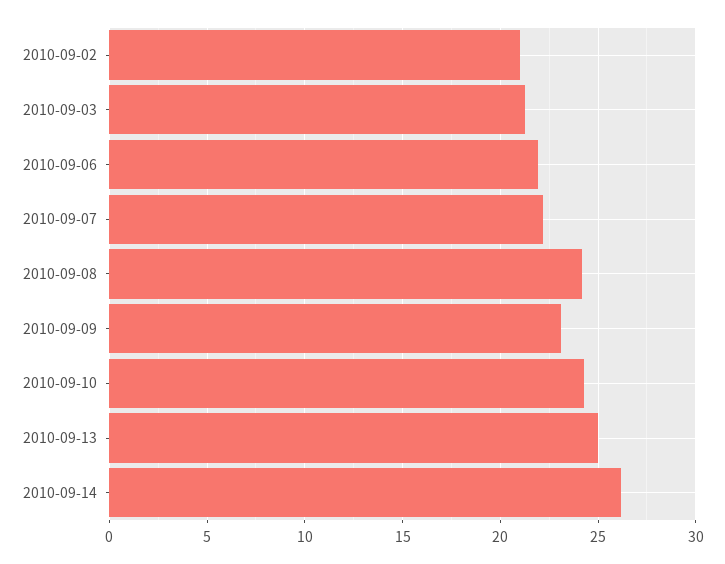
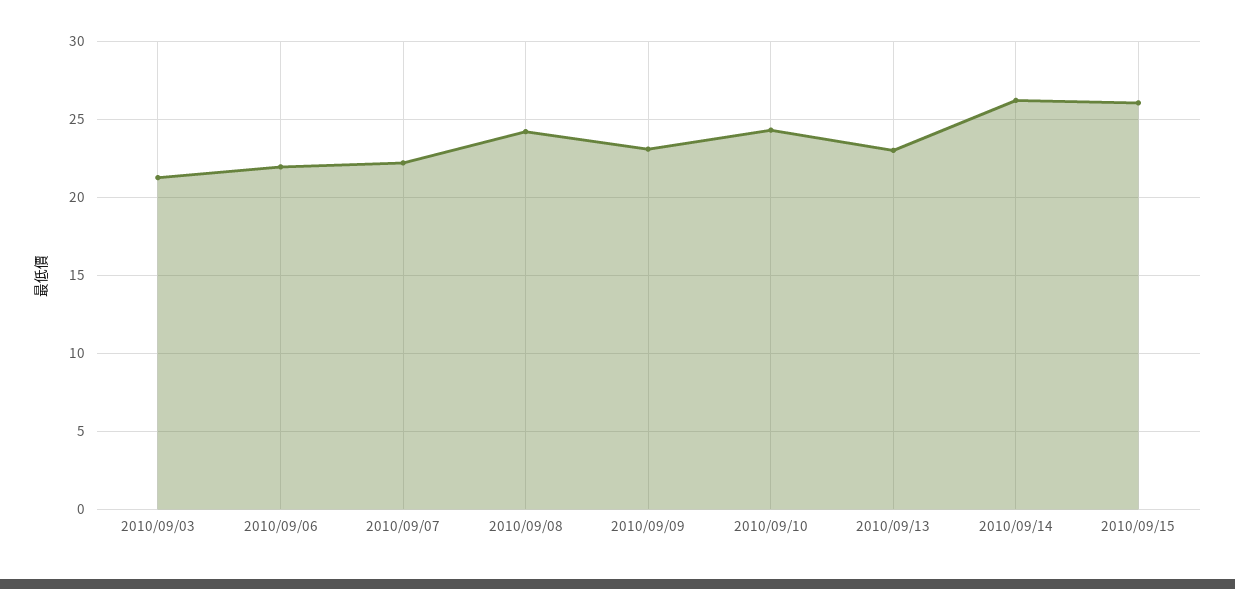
2010-09-02: 21 -> none
2010-09-13: 25 -> 23
2010/09/15: none -> 26

